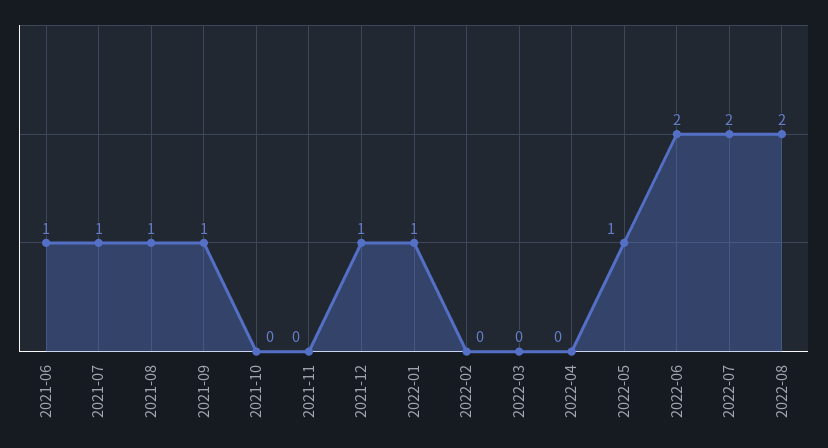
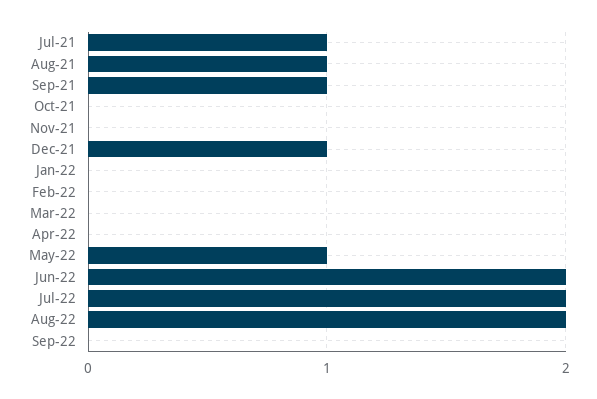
2021-06: 1 -> none
2022-01: 1 -> 0
Sep-22: none -> 0

